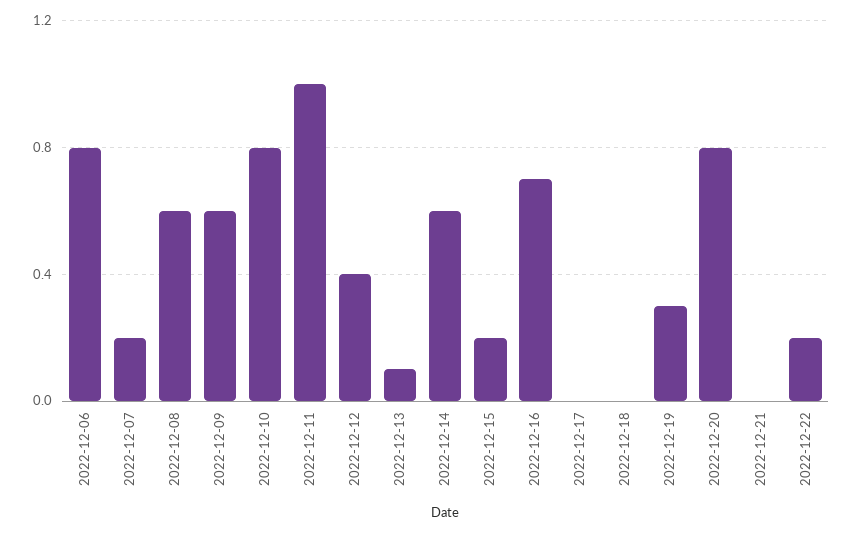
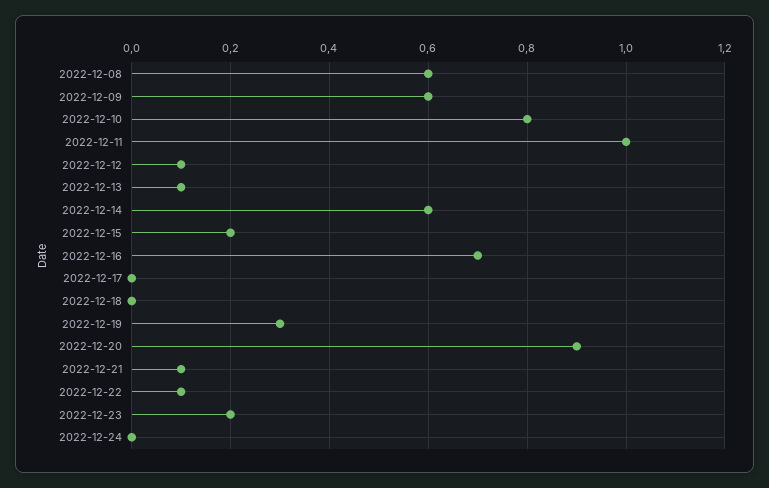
2022-12-06: 0.8 -> none
2022-12-07: 0.2 -> none
2022-12-12: 0.4 -> 0.1
2022-12-20: 0.8 -> 0.9
2022-12-21: 0 -> 0.1
2022-12-22: 0.2 -> 0.1
2022-12-23: none -> 0.2
2022-12-24: none -> 0

